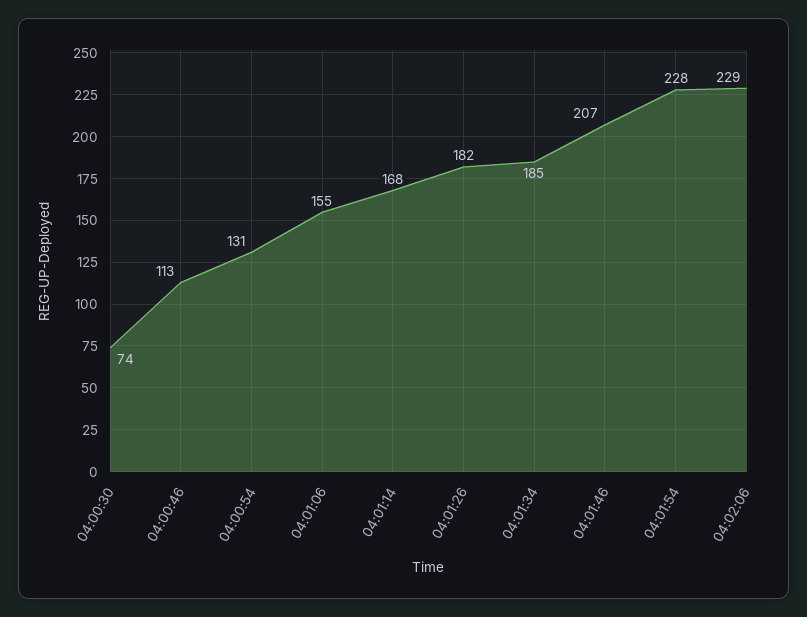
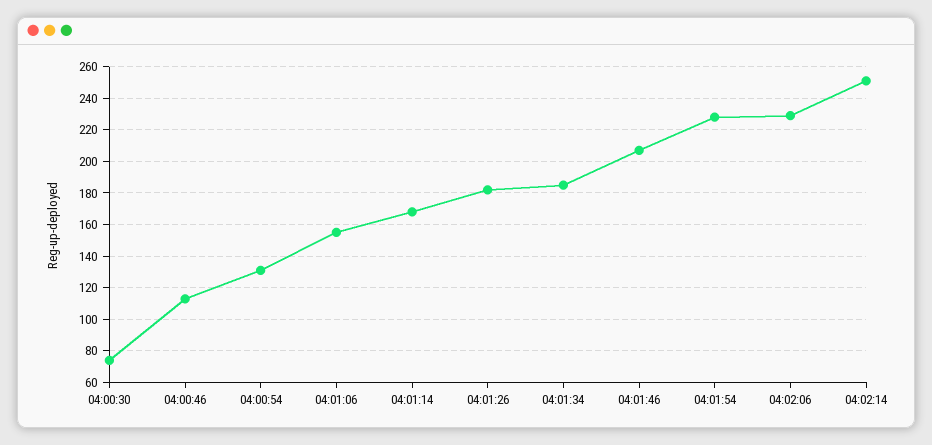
04:02:14: none -> 250

